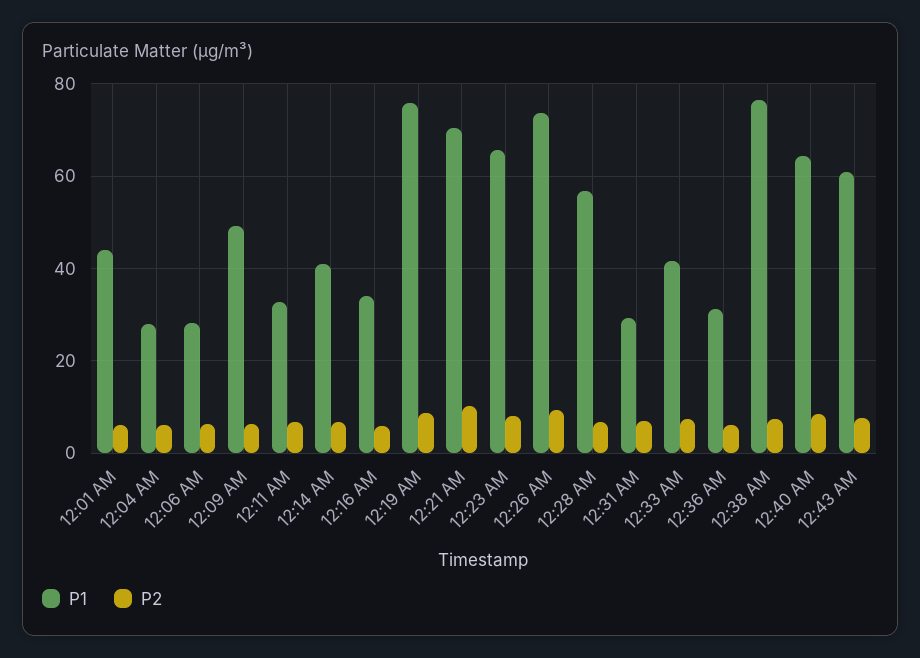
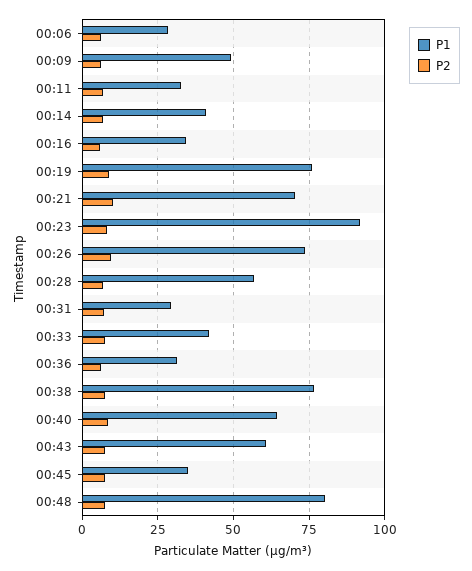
P1, 12:01 AM: 44 -> none
P2, 12:01 AM: 6 -> none
P1, 12:04 AM: 28 -> none
P2, 12:04 AM: 6 -> none
P1, 12:23 AM: 66 -> 92.5
P1, 00:45: none -> 35
P2, 00:45: none -> 7.5
P1, 00:48: none -> 80
P2, 00:48: none -> 7.5

